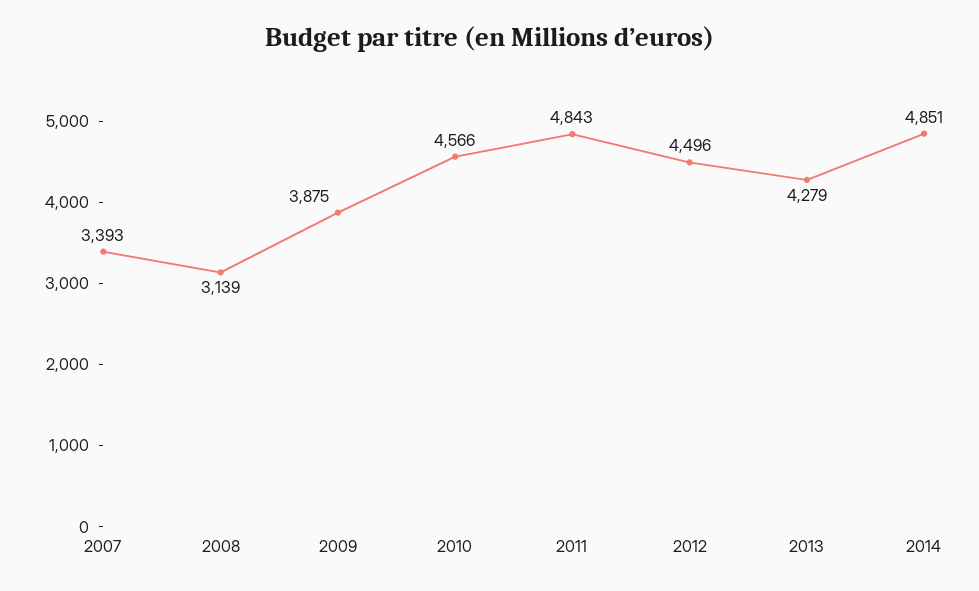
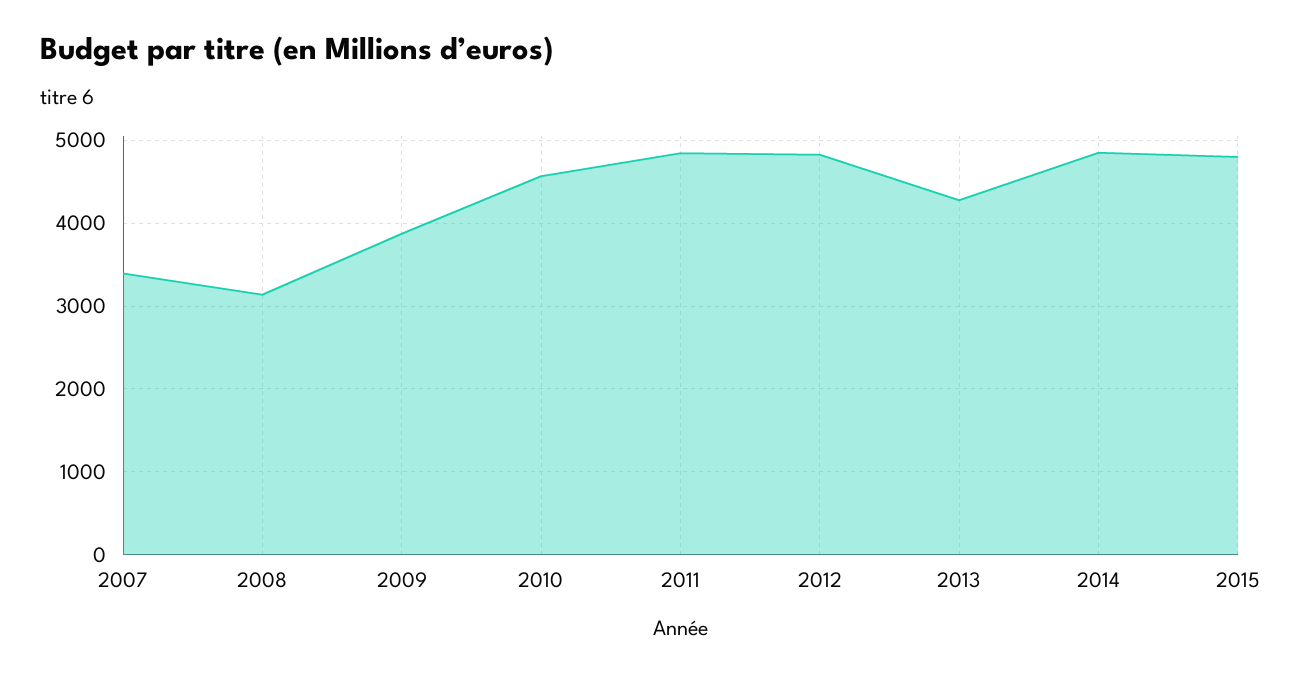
2012: 4496 -> 4800
2015: none -> 4800

